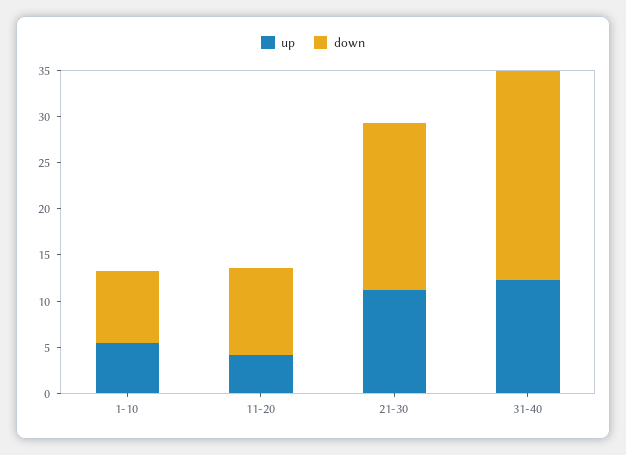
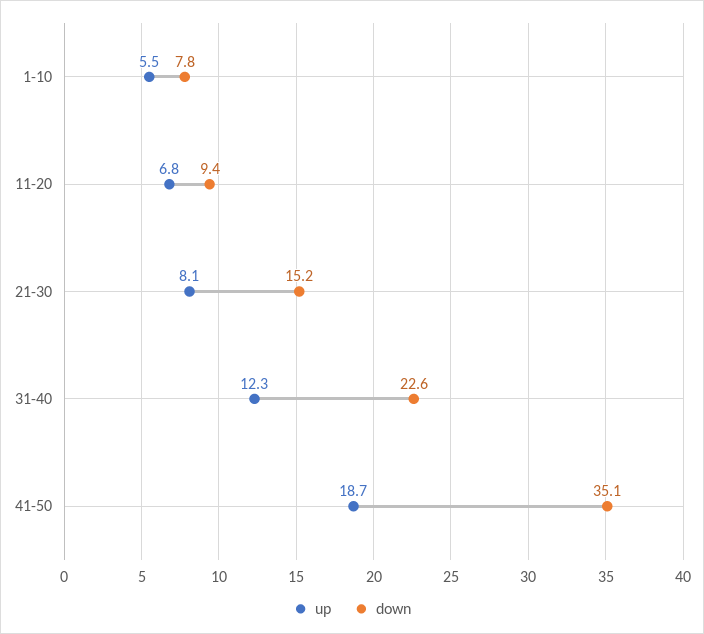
up, 11-20: 4 -> 6.8
up, 21-30: 11 -> 8.1
down, 21-30: 18 -> 15.2
up, 41-50: none -> 18.7
down, 41-50: none -> 35.1

